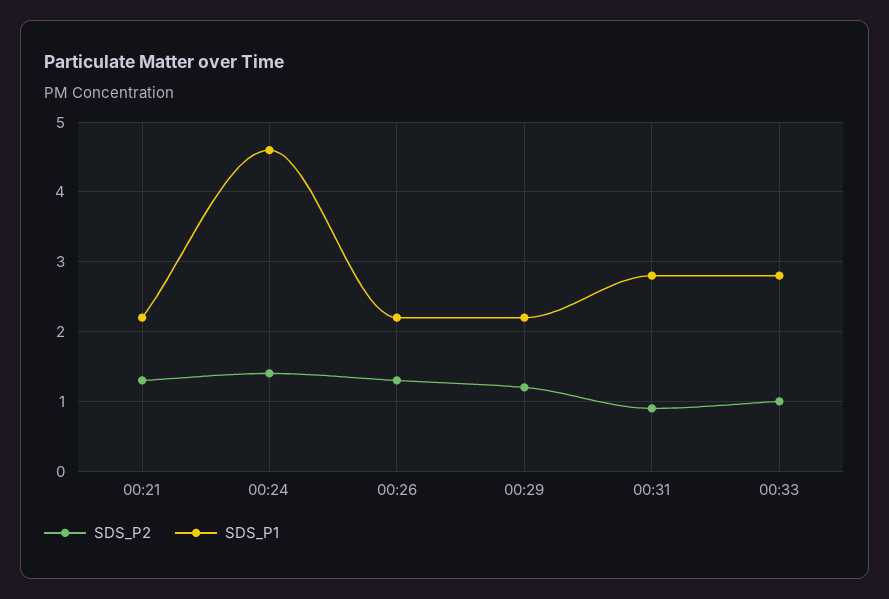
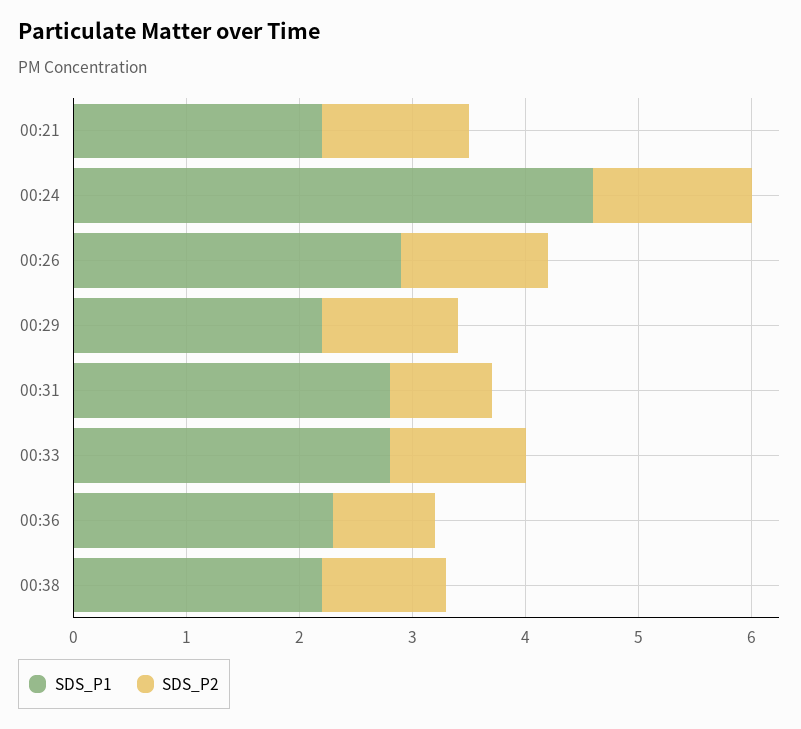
SDS_P1, 00:26: 2.2 -> 2.9
SDS_P2, 00:33: 1 -> 1.2
SDS_P1, 00:36: none -> 2.3
SDS_P2, 00:36: none -> 0.9
SDS_P1, 00:38: none -> 2.2
SDS_P2, 00:38: none -> 1.1

